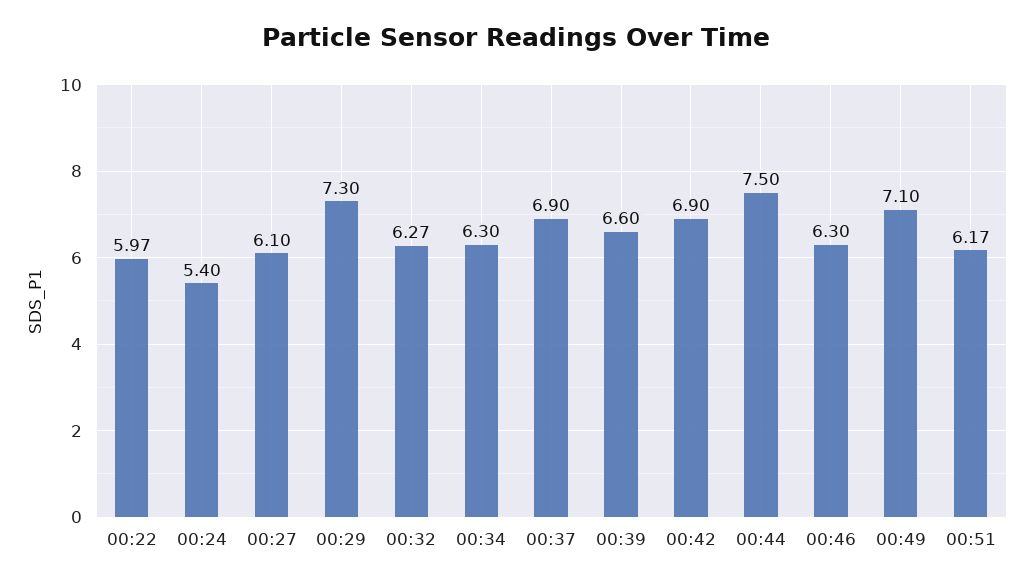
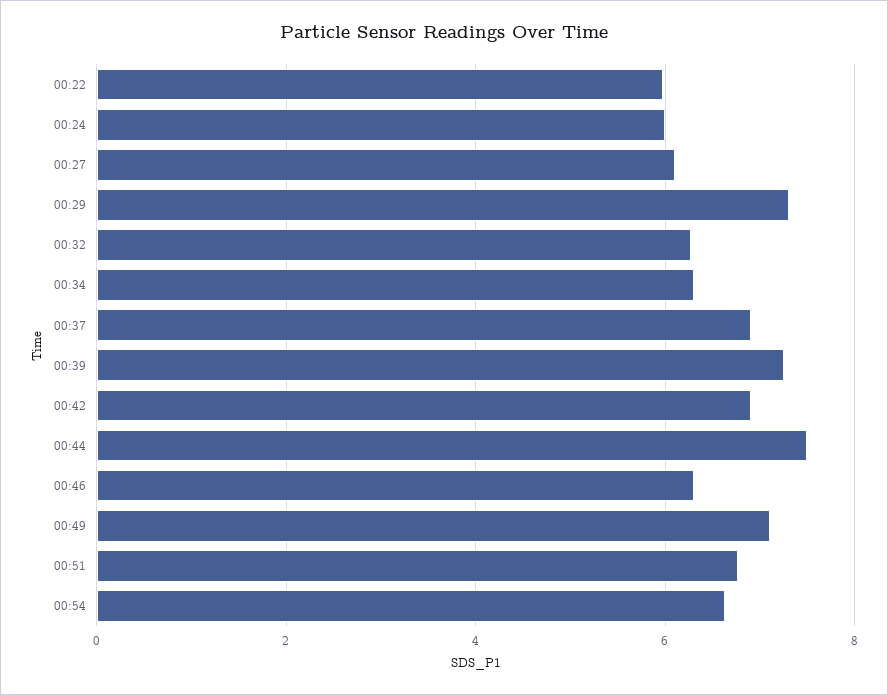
00:24: 5.4 -> 6
00:39: 6.6 -> 7.2
00:51: 6.17 -> 6.8
00:54: none -> 6.6

